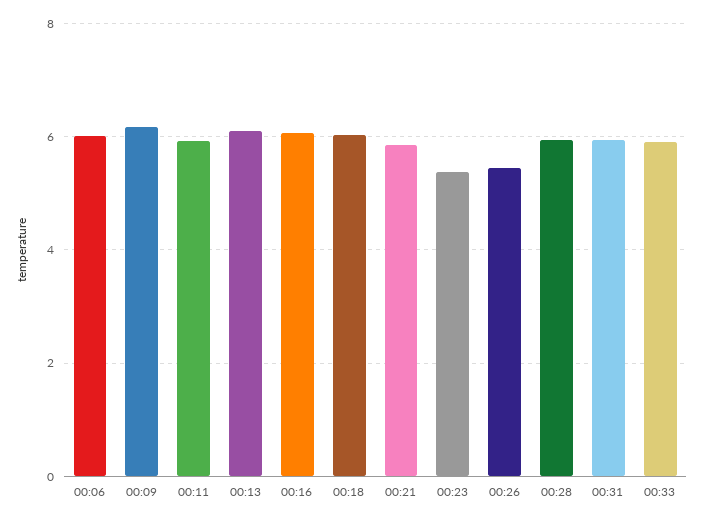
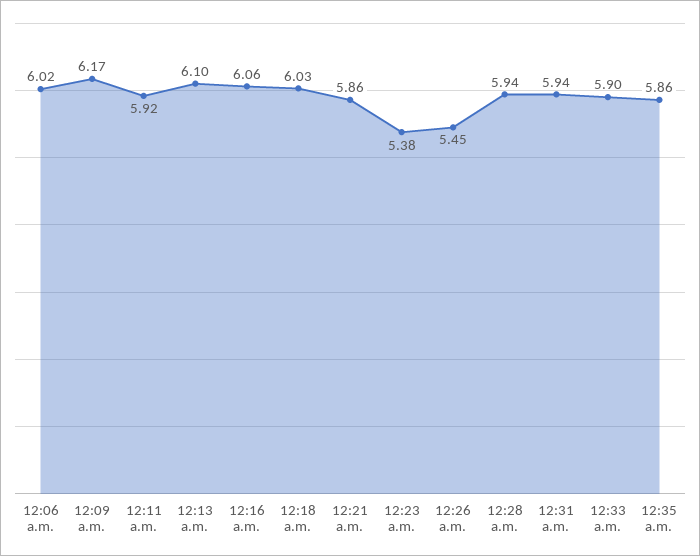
12:35 a.m.: none -> 5.86

